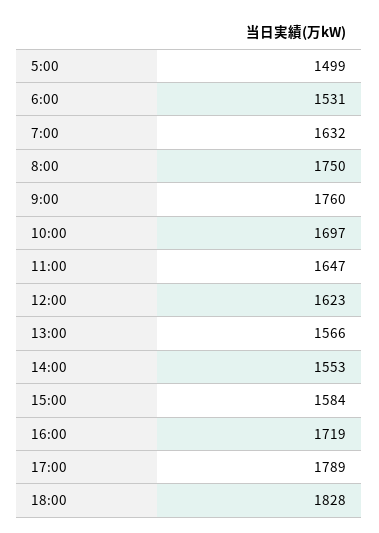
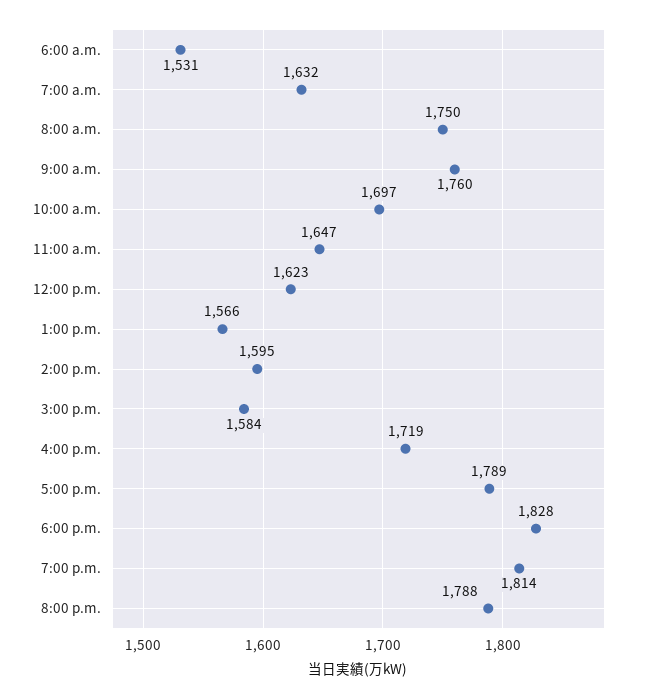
5:00: 1499 -> none
14:00: 1553 -> 1595
7:00 p.m.: none -> 1814
8:00 p.m.: none -> 1788

